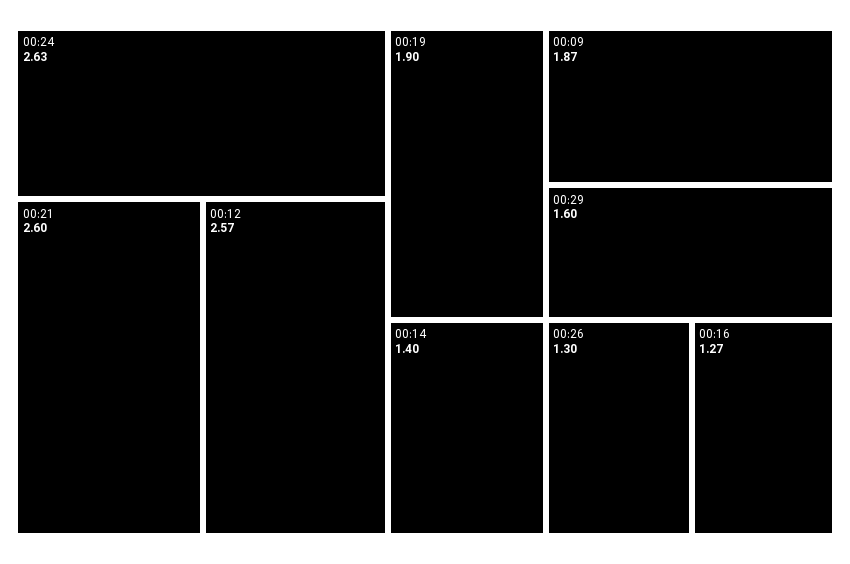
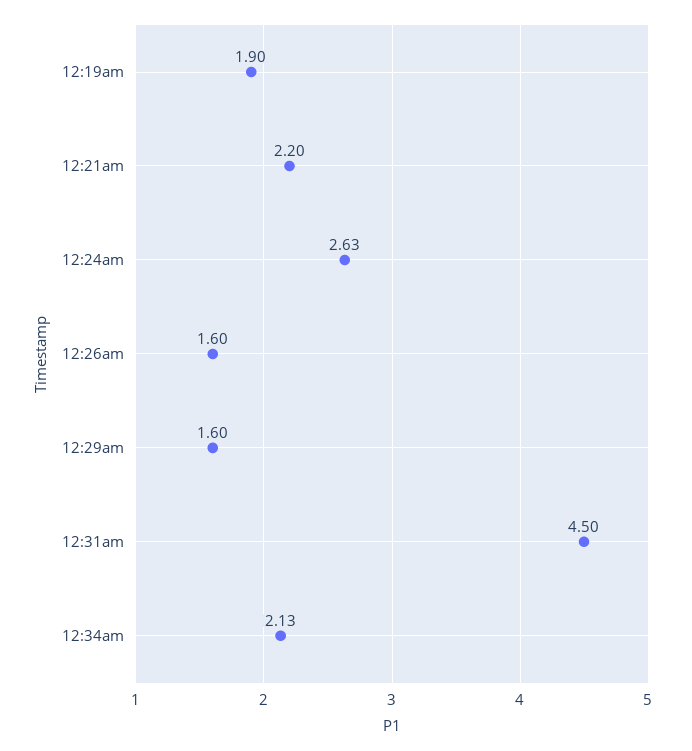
00:21: 2.6 -> 2.2
00:12: 2.57 -> none
00:09: 1.87 -> none
00:14: 1.4 -> none
00:26: 1.3 -> 1.6
00:16: 1.27 -> none
12:31am: none -> 4.5
12:34am: none -> 2.13

